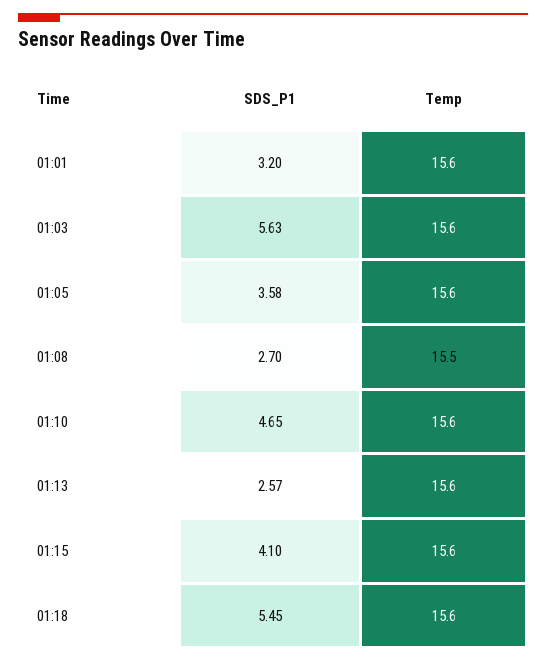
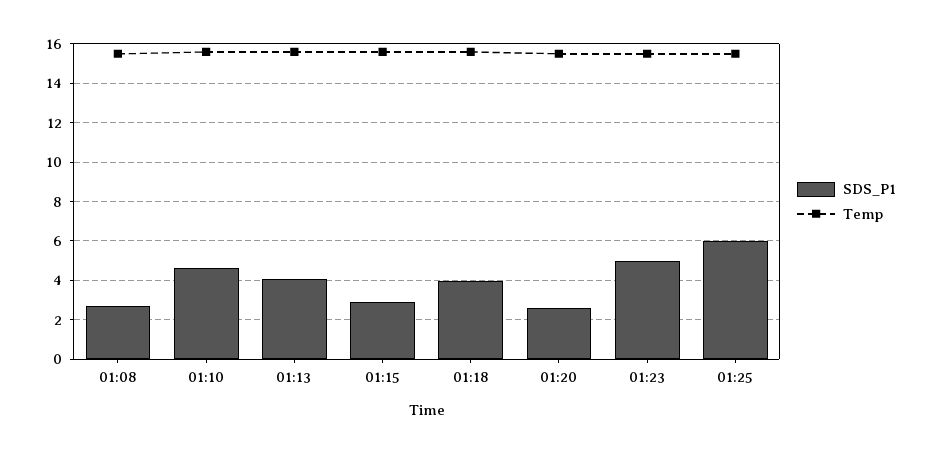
SDS_P1, 01:01: 3.2 -> none
Temp, 01:01: 15.6 -> none
SDS_P1, 01:03: 5.63 -> none
Temp, 01:03: 15.6 -> none
SDS_P1, 01:05: 3.58 -> none
Temp, 01:05: 15.6 -> none
SDS_P1, 01:13: 2.57 -> 4
SDS_P1, 01:15: 4.1 -> 3
SDS_P1, 01:18: 5.45 -> 4
SDS_P1, 01:20: none -> 2.5
Temp, 01:20: none -> 15.5
SDS_P1, 01:23: none -> 5
Temp, 01:23: none -> 15.5
SDS_P1, 01:25: none -> 6
Temp, 01:25: none -> 15.5

